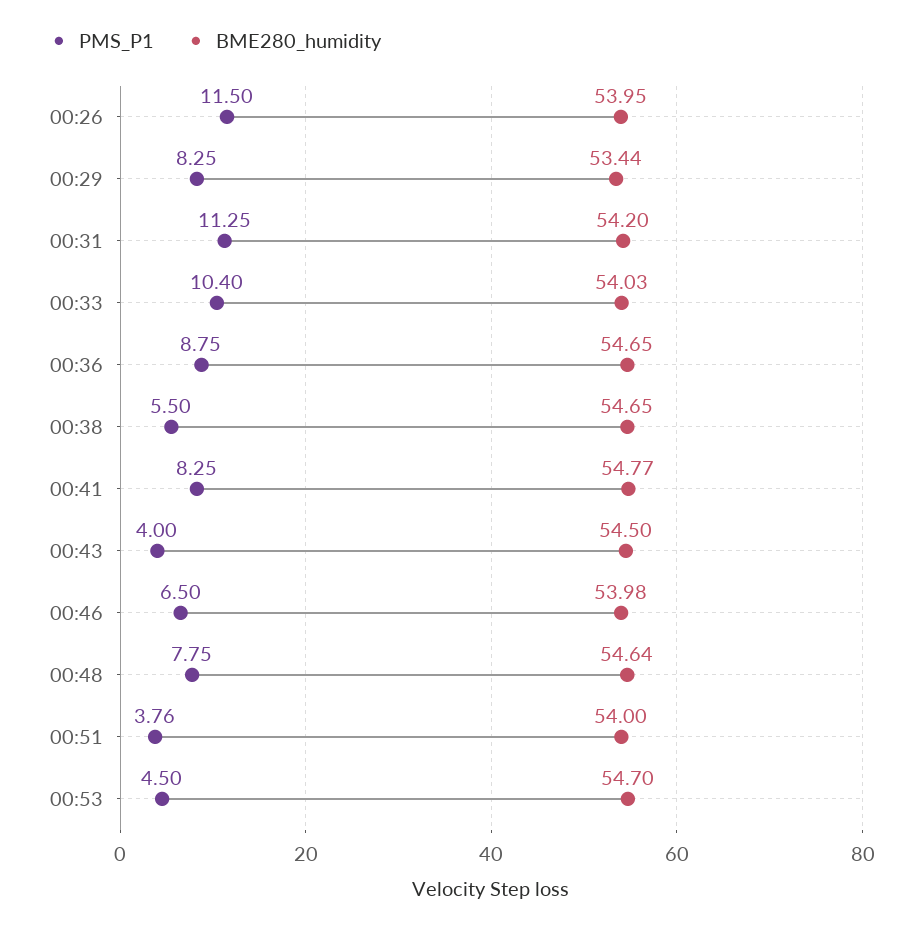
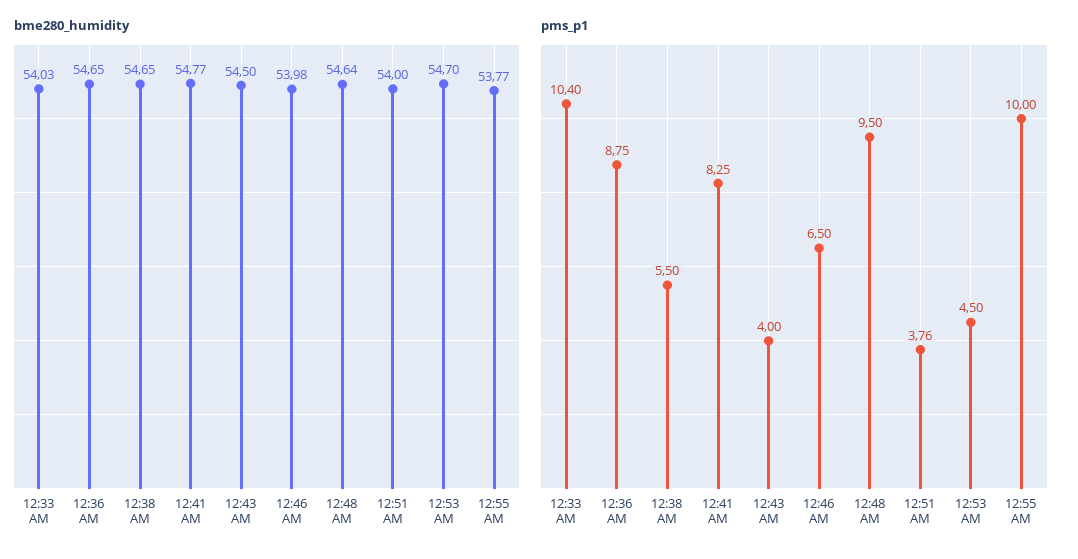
PMS_P1, 00:26: 11.5 -> none
BME280_humidity, 00:26: 53.95 -> none
PMS_P1, 00:29: 8.25 -> none
BME280_humidity, 00:29: 53.44 -> none
PMS_P1, 00:31: 11.25 -> none
BME280_humidity, 00:31: 54.2 -> none
PMS_P1, 00:48: 7.75 -> 9.5
BME280_humidity, 12:55 AM: none -> 53.77
PMS_P1, 12:55 AM: none -> 10

